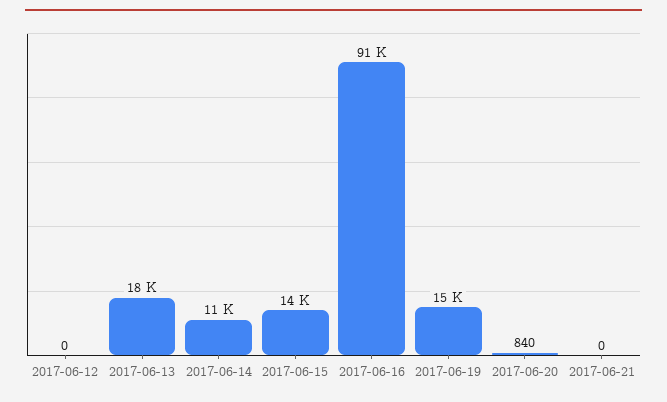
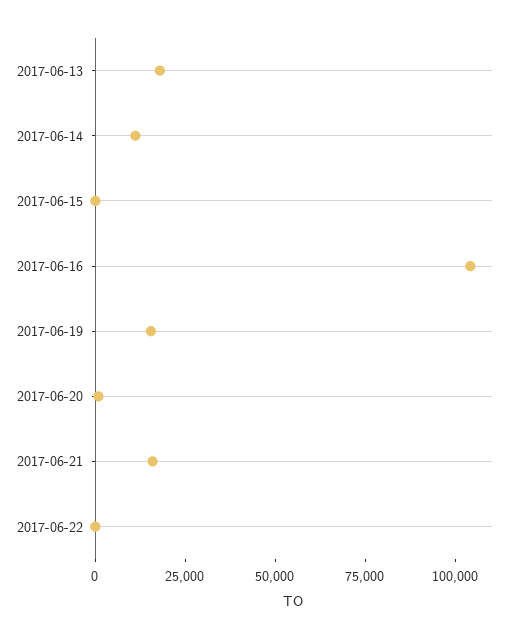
2017-06-12: 0 -> none
2017-06-15: 14000 -> 0
2017-06-16: 91000 -> 105000
2017-06-21: 0 -> 15000
2017-06-22: none -> 0

